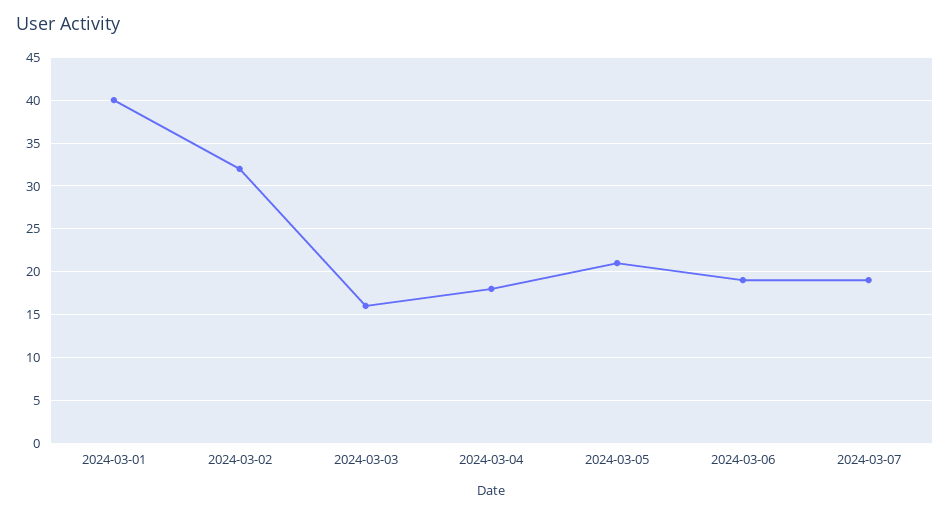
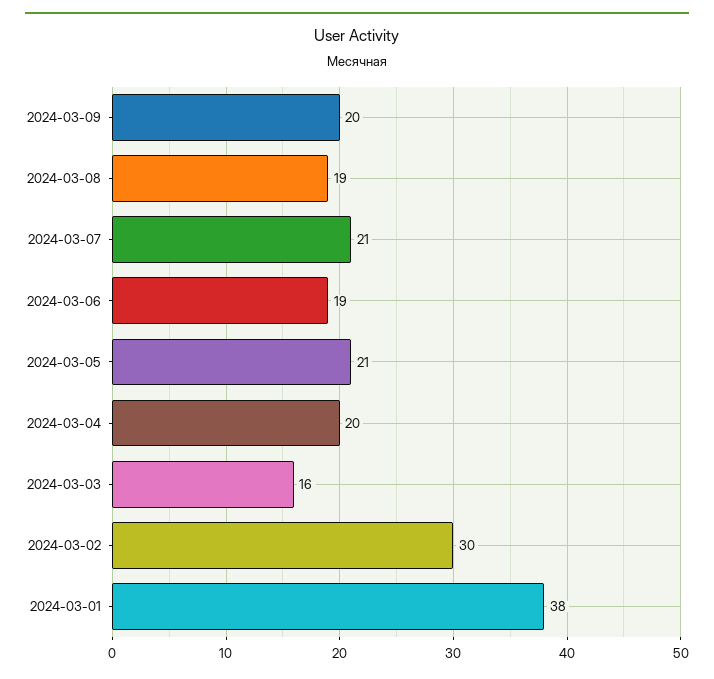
2024-03-01: 40 -> 38
2024-03-02: 32 -> 30
2024-03-04: 18 -> 20
2024-03-07: 19 -> 21
2024-03-09: none -> 20
2024-03-08: none -> 19

